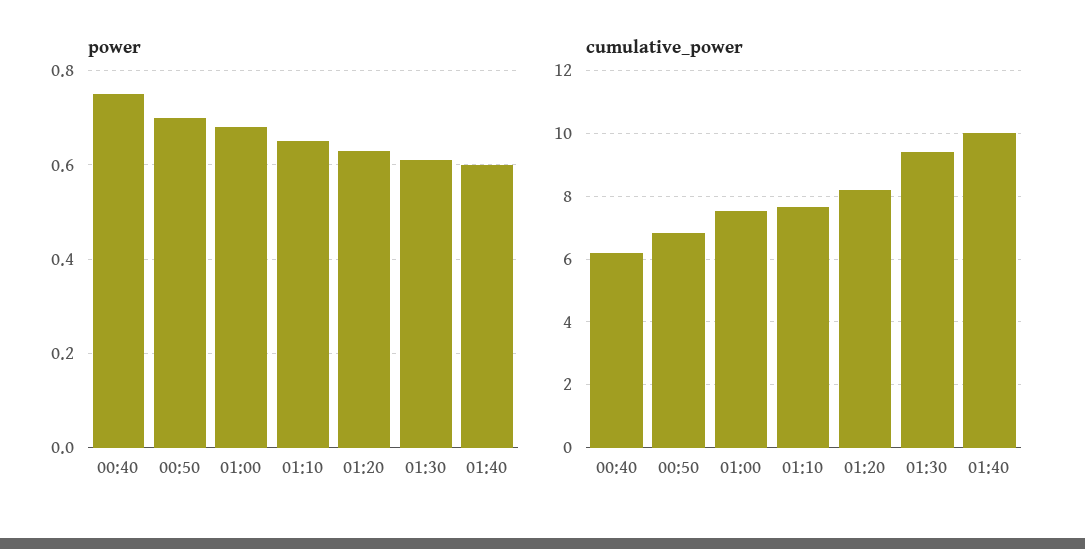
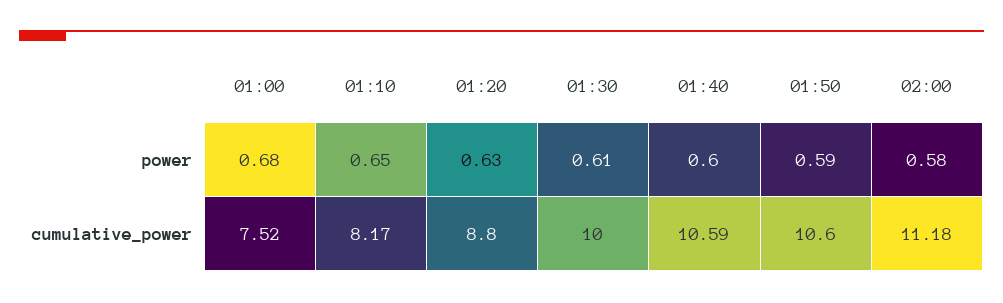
power, 00:40: 0.75 -> none
power, 00:50: 0.7 -> none
cumulative_power, 00:40: 6.2 -> none
cumulative_power, 00:50: 6.8 -> none
cumulative_power, 01:10: 7.6 -> 8.17
cumulative_power, 01:20: 8.2 -> 8.8
cumulative_power, 01:30: 9.4 -> 10
cumulative_power, 01:40: 10 -> 10.59
power, 01:50: none -> 0.59
power, 02:00: none -> 0.58
cumulative_power, 01:50: none -> 10.6
cumulative_power, 02:00: none -> 11.18

